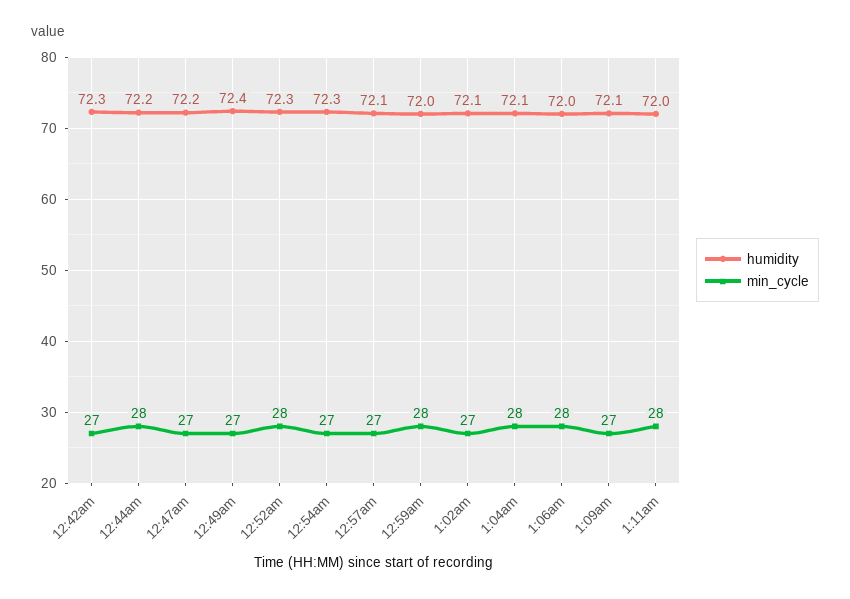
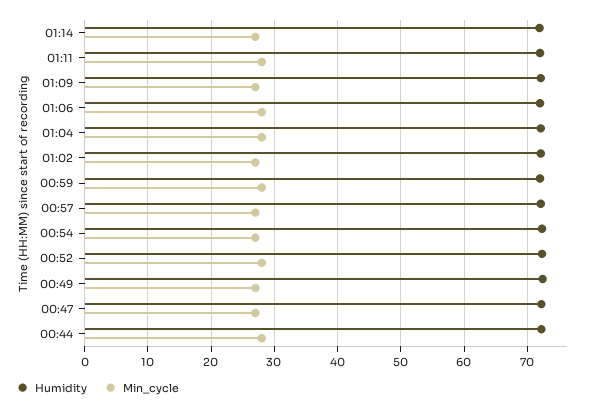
humidity, 12:42am: 72.3 -> none
min_cycle, 12:42am: 27 -> none
humidity, 01:14: none -> 72
min_cycle, 01:14: none -> 27

